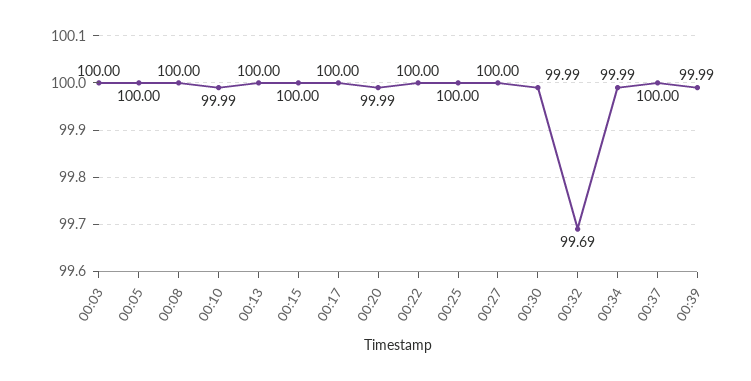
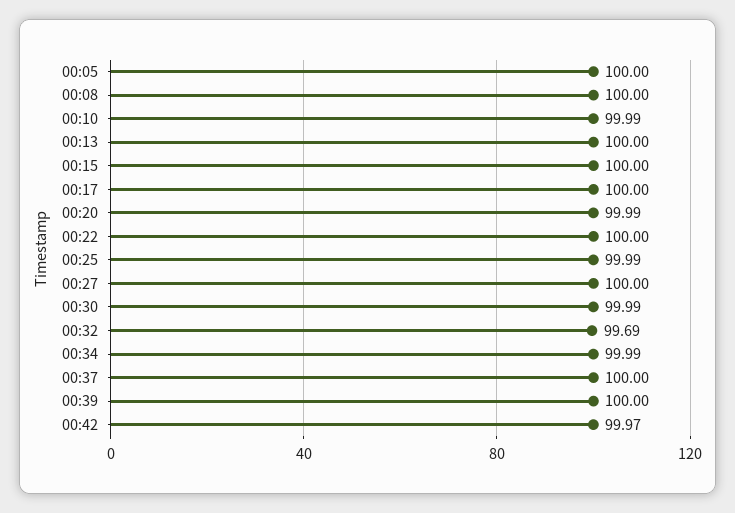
00:03: 100 -> none
00:25: 100 -> 99.99
00:39: 99.99 -> 100
00:42: none -> 99.97

